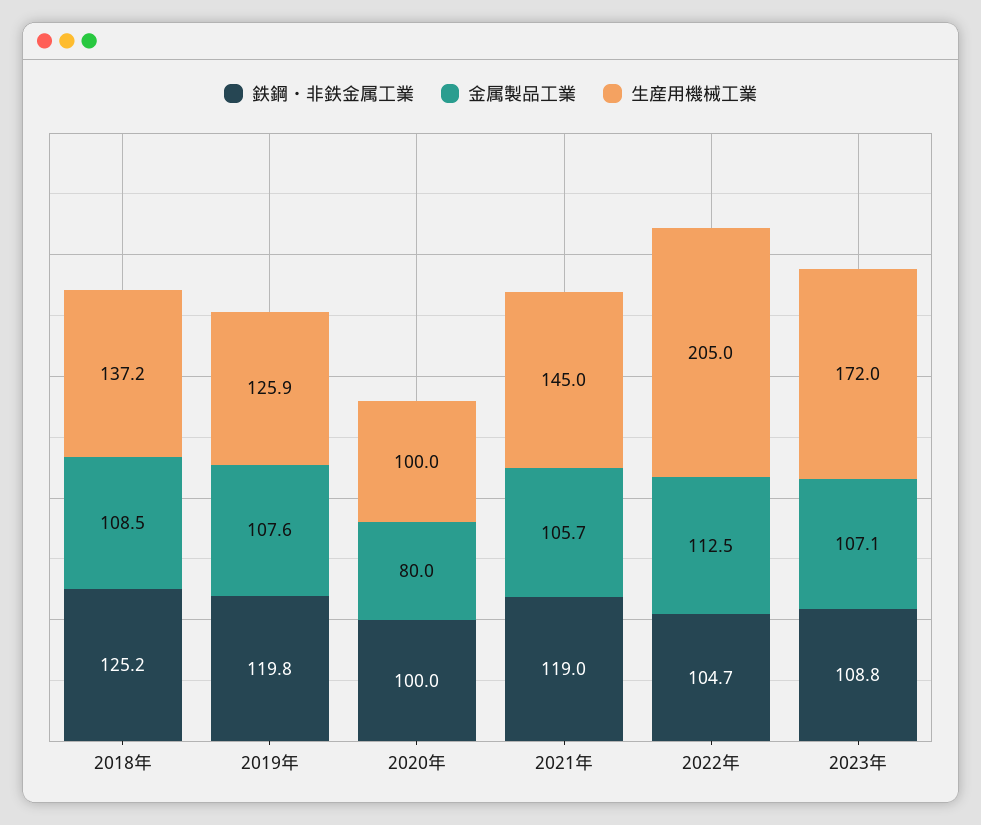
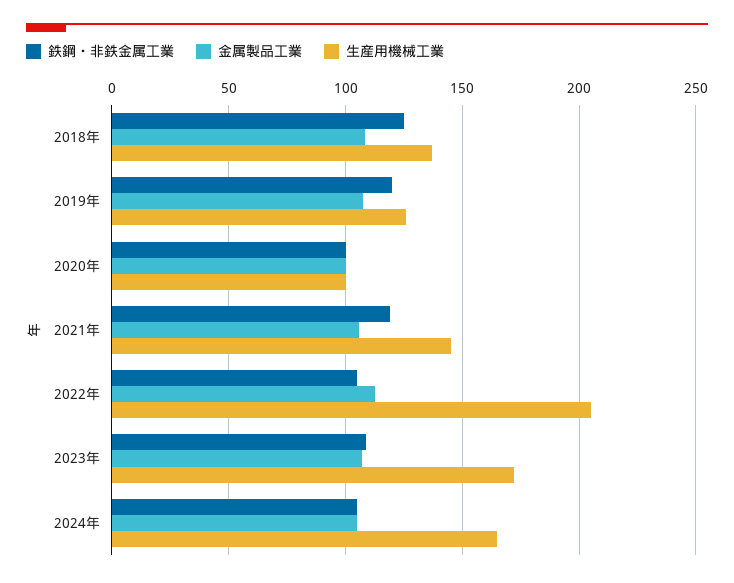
金属製品工業, 2020年: 80 -> 100
鉄鋼・非鉄金属工業, 2024年: none -> 105
金属製品工業, 2024年: none -> 105
生産用機械工業, 2024年: none -> 165

